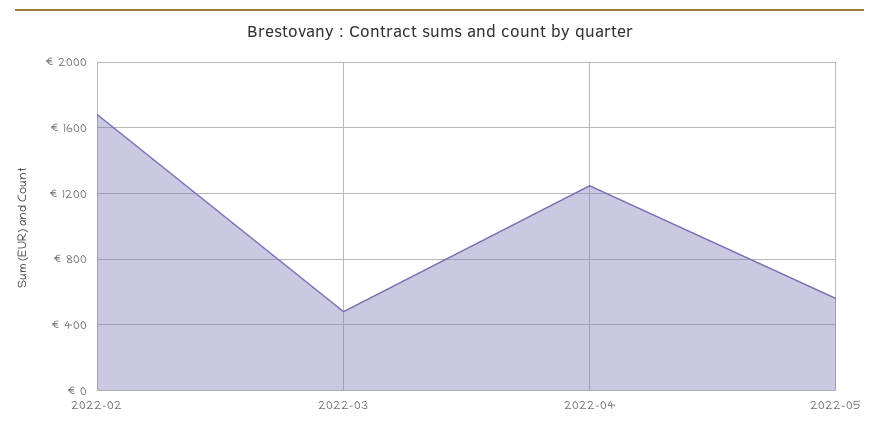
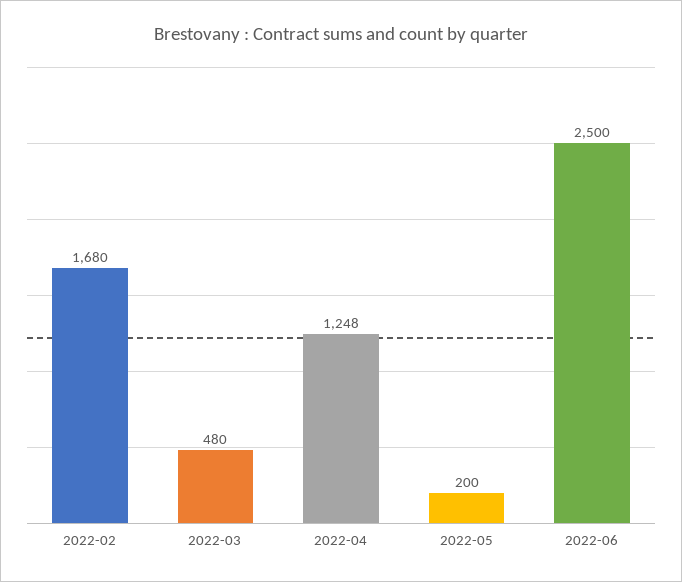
2022-05: 550 -> 200
2022-06: none -> 2500

